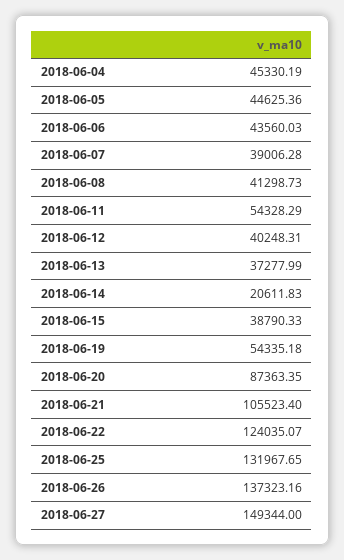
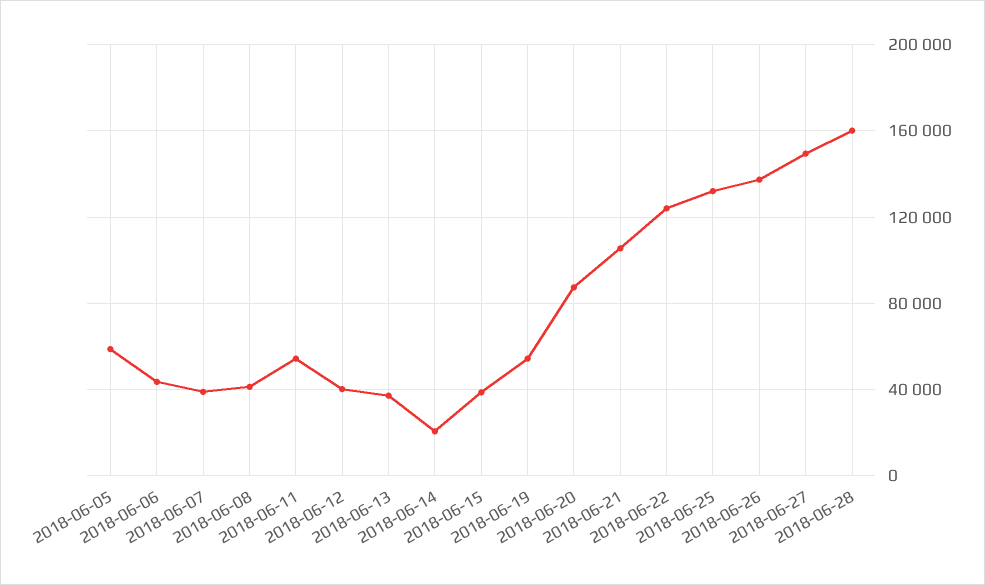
2018-06-04: 45330.19 -> none
2018-06-05: 44625.36 -> 60000
2018-06-28: none -> 160000

